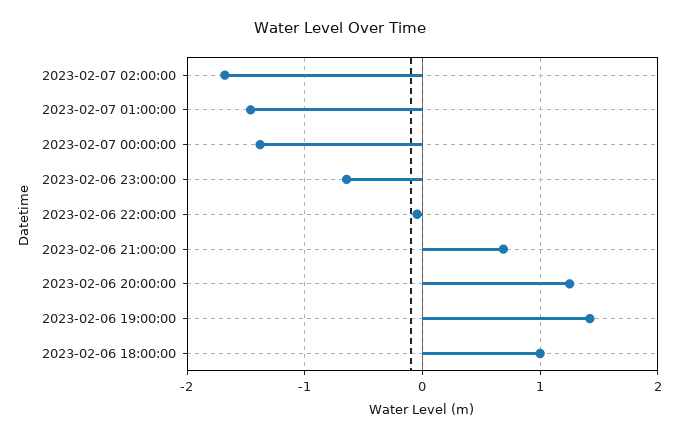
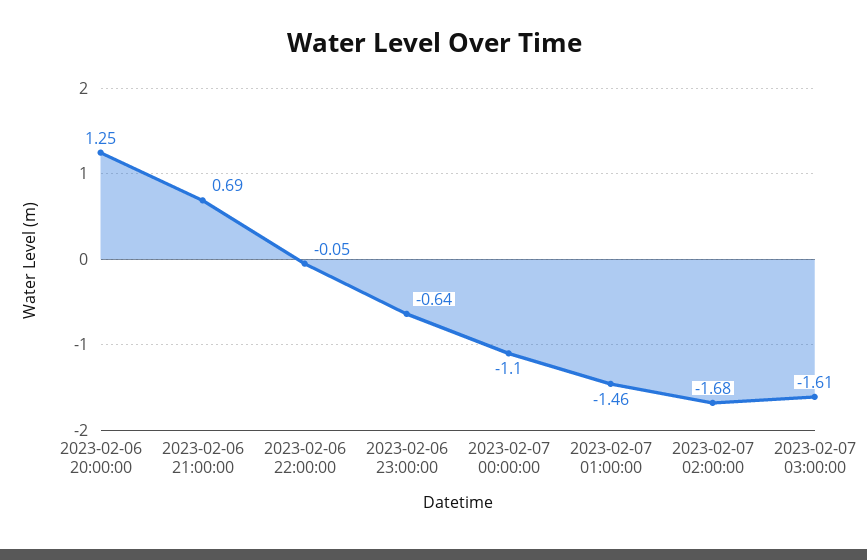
2023-02-07 00:00:00: -1.4 -> -1.1
2023-02-06 19:00:00: 1.4 -> none
2023-02-06 18:00:00: 1 -> none
2023-02-07 03:00:00: none -> -1.61

